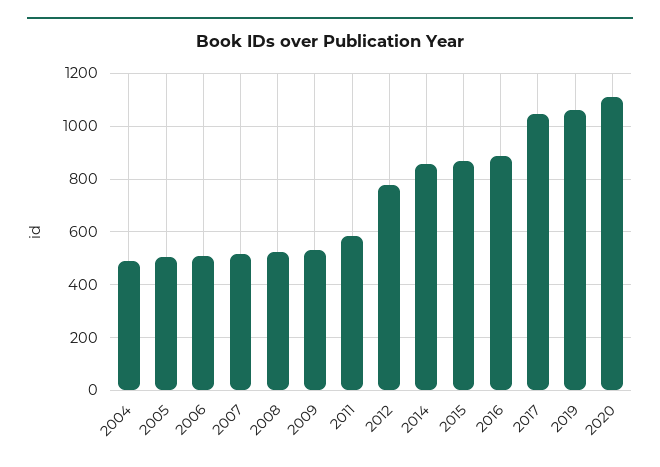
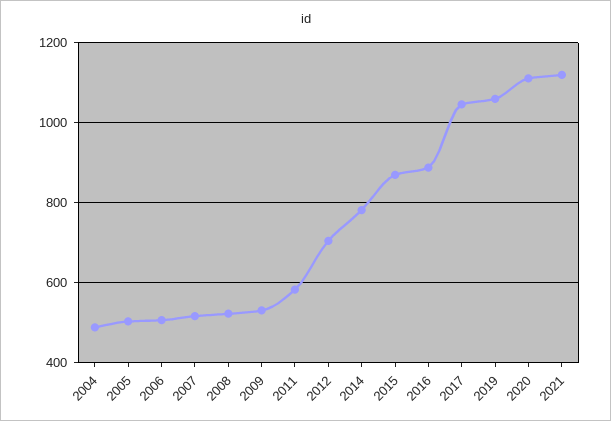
2012: 775 -> 700
2014: 850 -> 780
2021: none -> 1120

